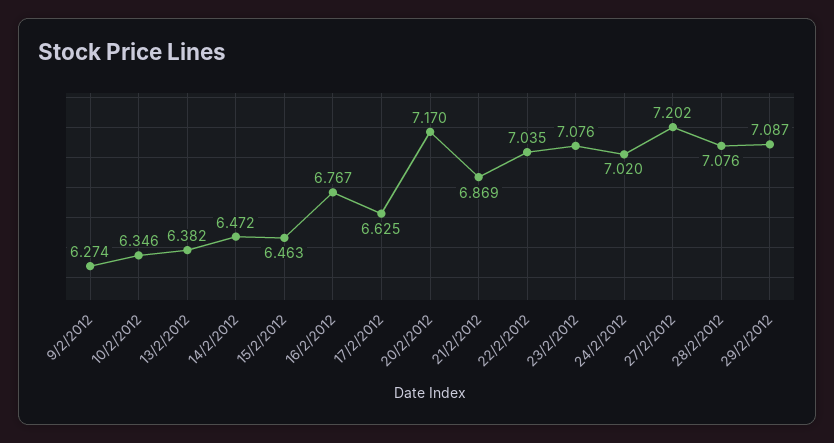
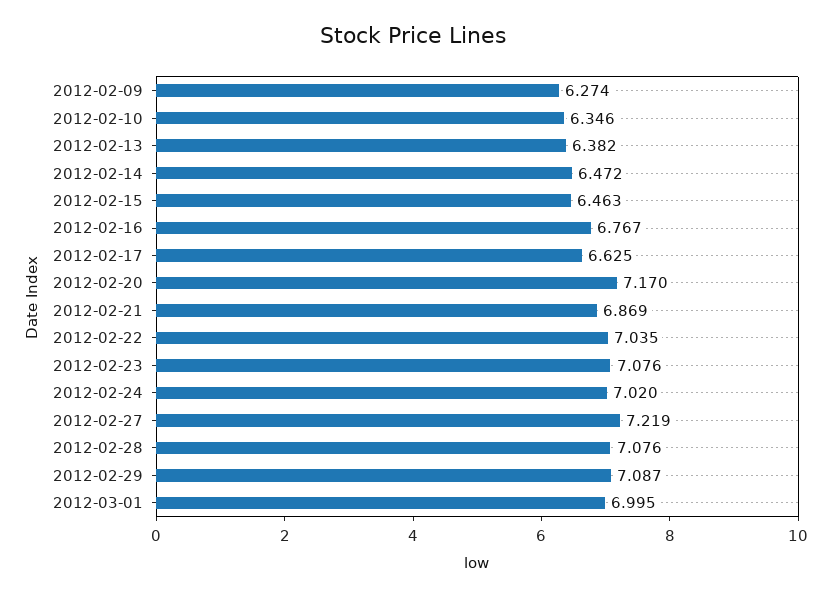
27/2/2012: 7.202 -> 7.219
2012-03-01: none -> 6.995

